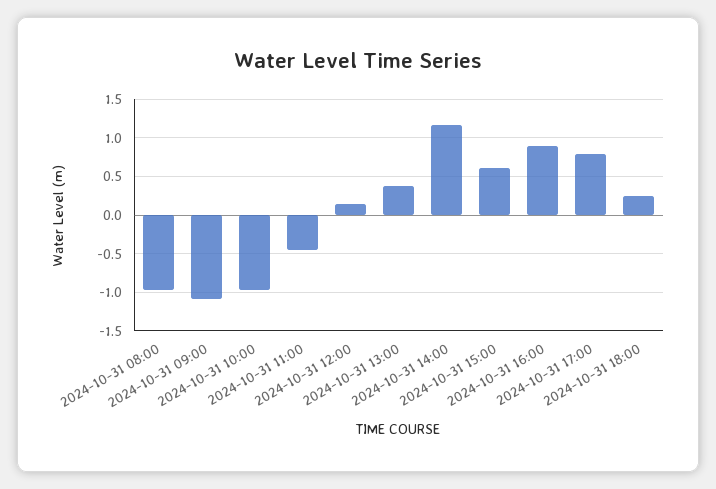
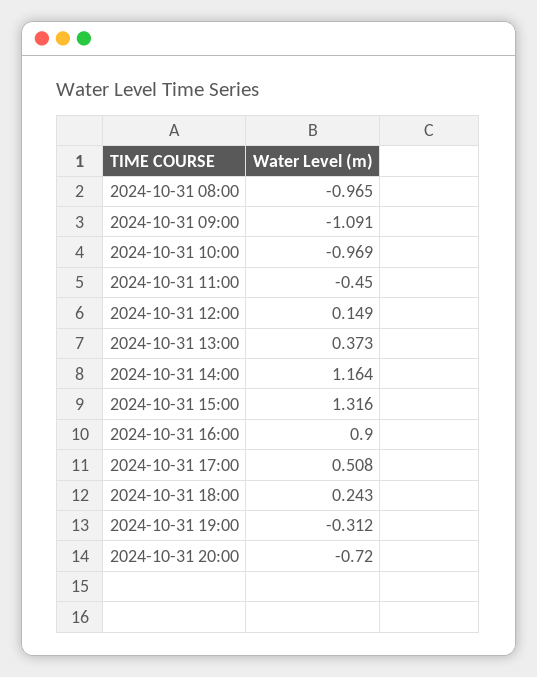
2024-10-31 15:00: 0.6 -> 1.316
2024-10-31 17:00: 0.8 -> 0.508
2024-10-31 19:00: none -> -0.312
2024-10-31 20:00: none -> -0.72

